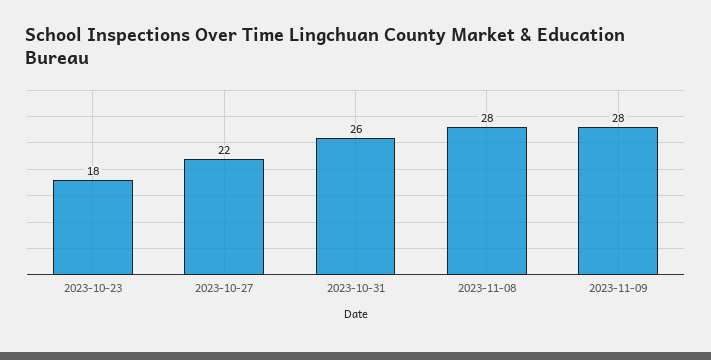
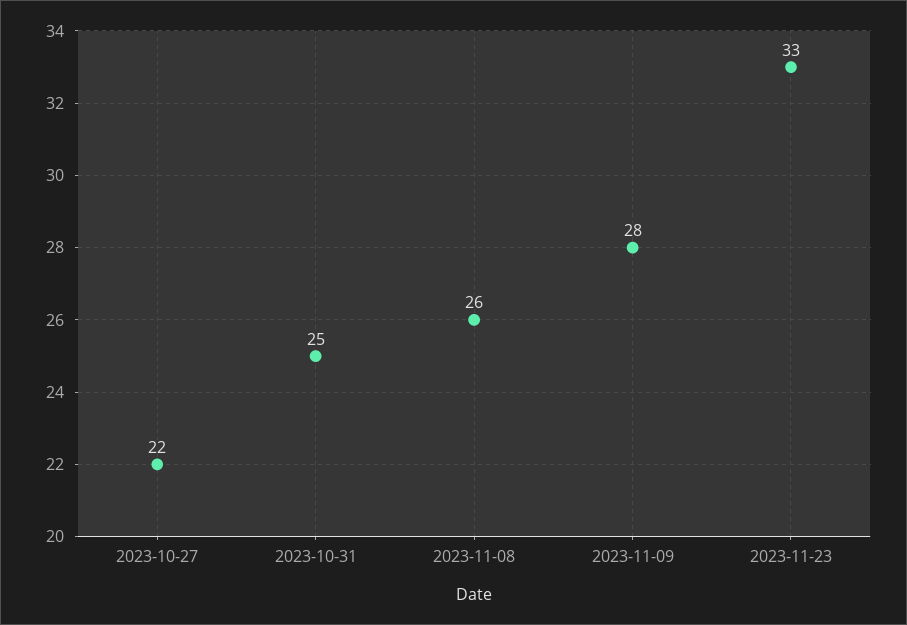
2023-10-23: 18 -> none
2023-10-31: 26 -> 25
2023-11-08: 28 -> 26
2023-11-23: none -> 33

